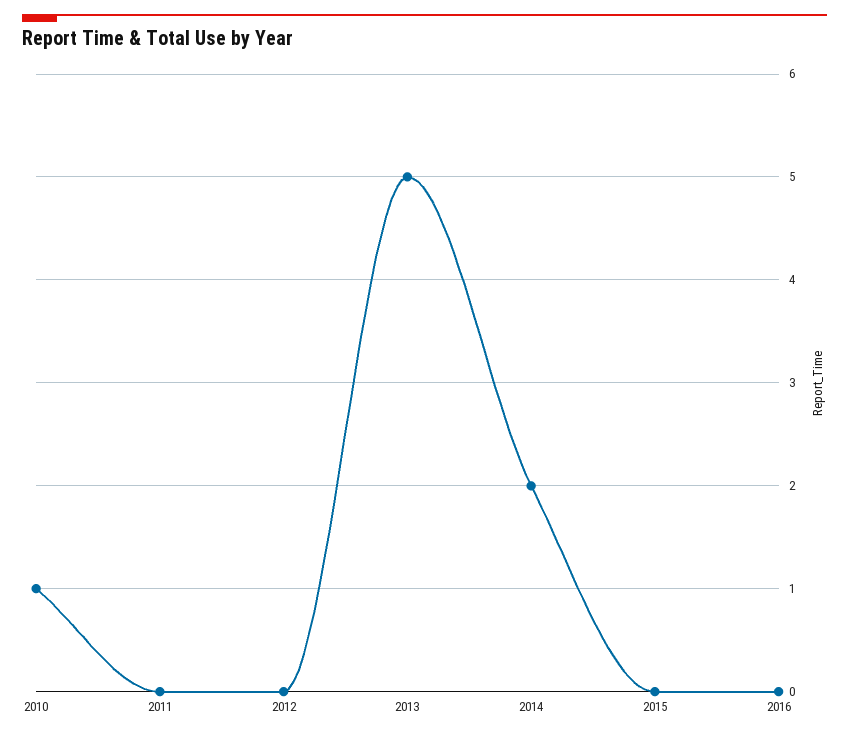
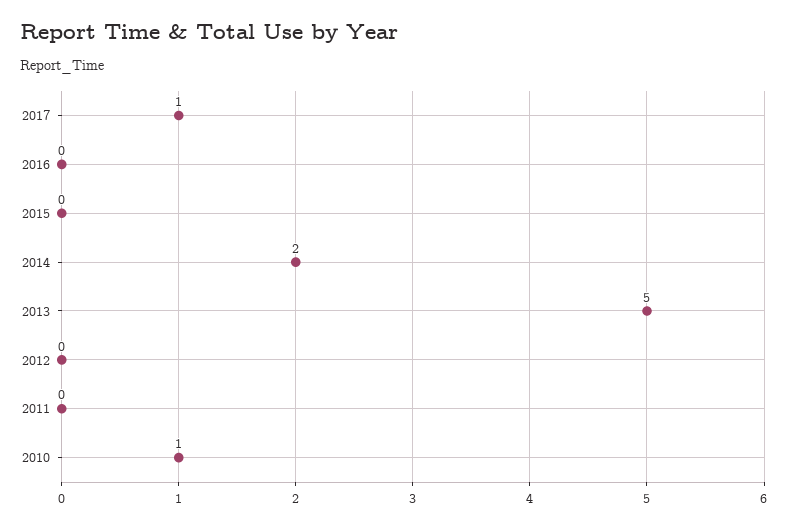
2017: none -> 1

